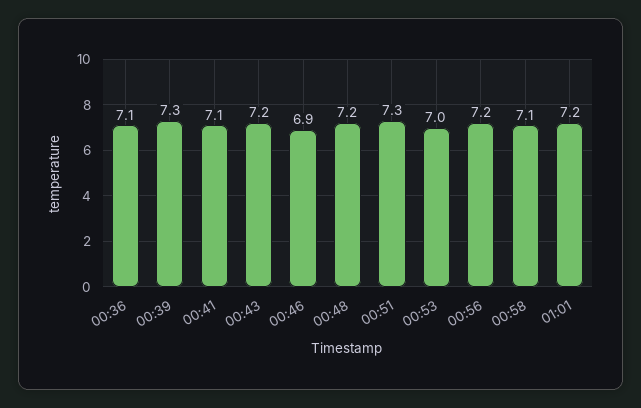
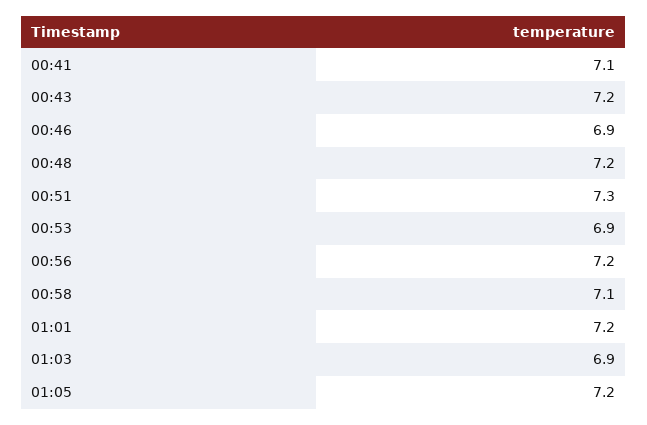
00:36: 7.1 -> none
00:39: 7.3 -> none
00:53: 7 -> 6.9
01:03: none -> 6.9
01:05: none -> 7.2

